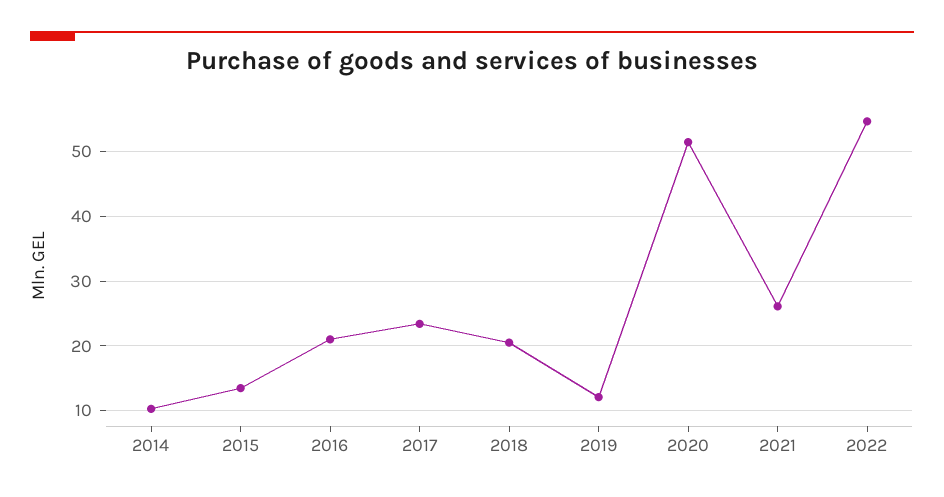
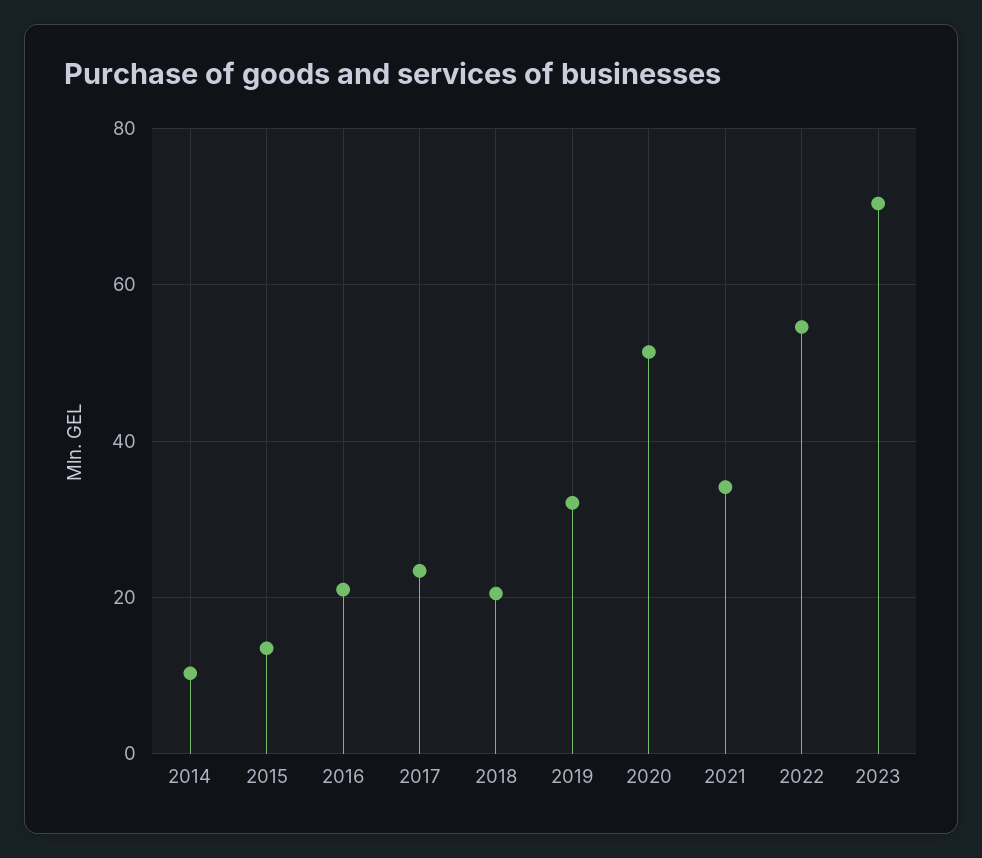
2019: 12 -> 32
2021: 26 -> 34
2023: none -> 70

